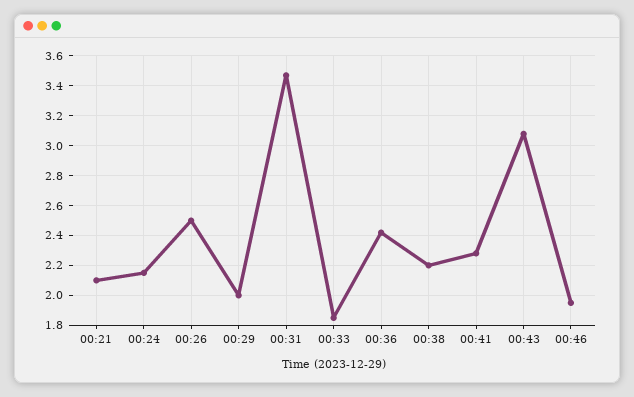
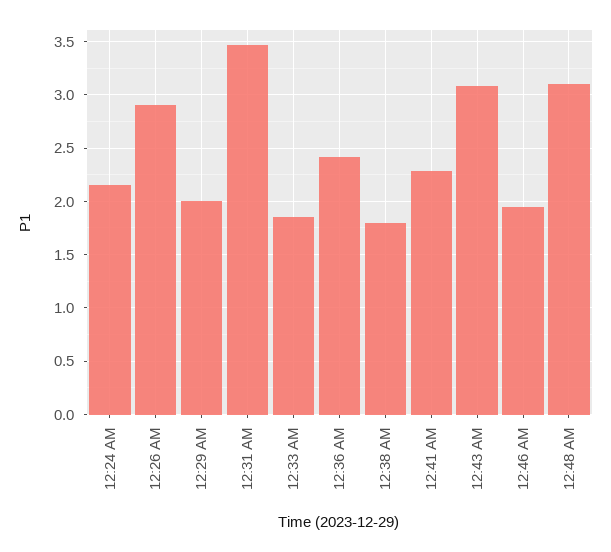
00:21: 2.1 -> none
00:26: 2.5 -> 2.9
00:38: 2.2 -> 1.8
12:48 AM: none -> 3.1

